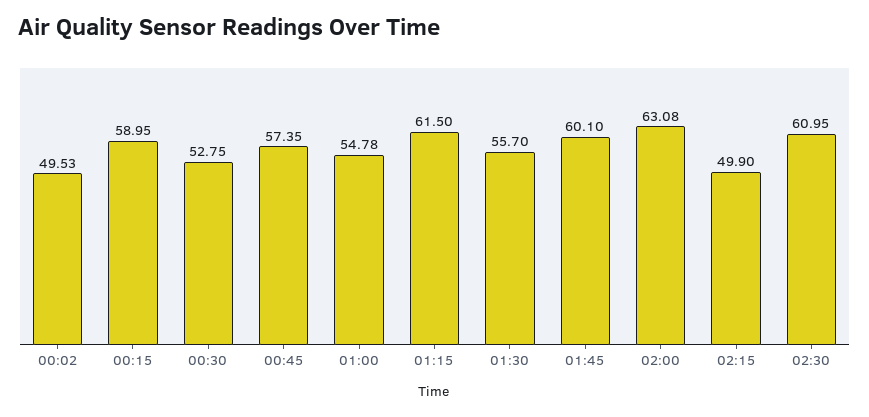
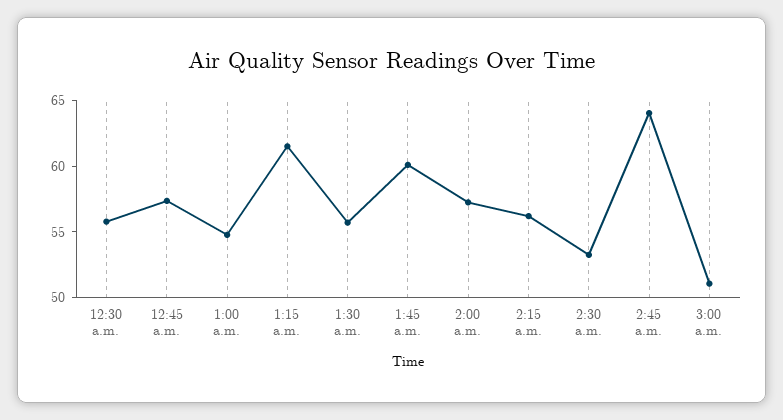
00:02: 49.53 -> none
00:15: 58.95 -> none
00:30: 52.75 -> 56
02:00: 63.08 -> 57
02:15: 49.9 -> 56
02:30: 60.95 -> 53
2:45 a.m.: none -> 64
3:00 a.m.: none -> 51

